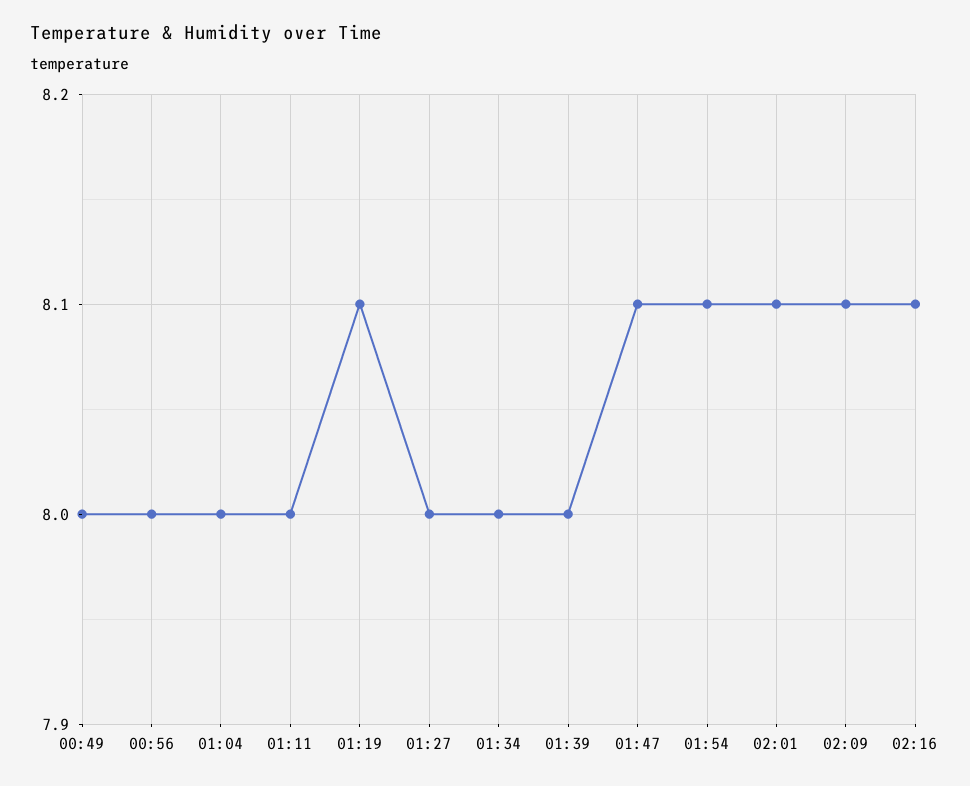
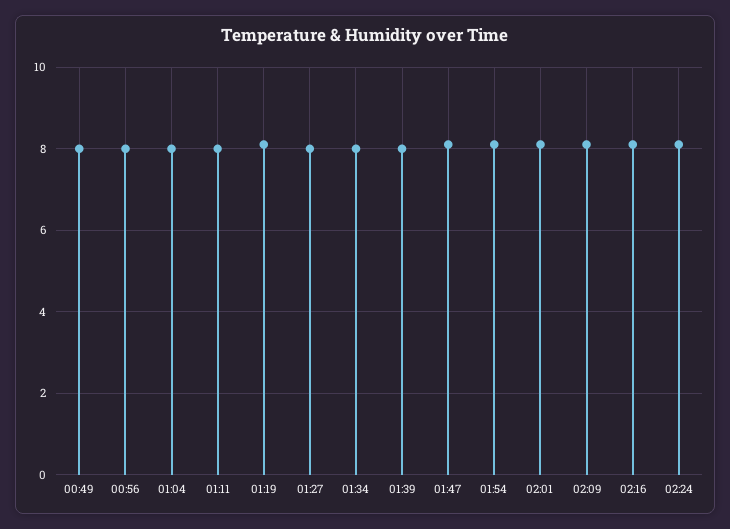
02:24: none -> 8

